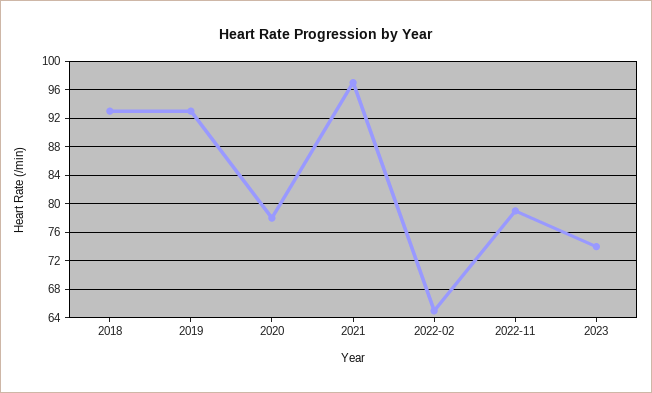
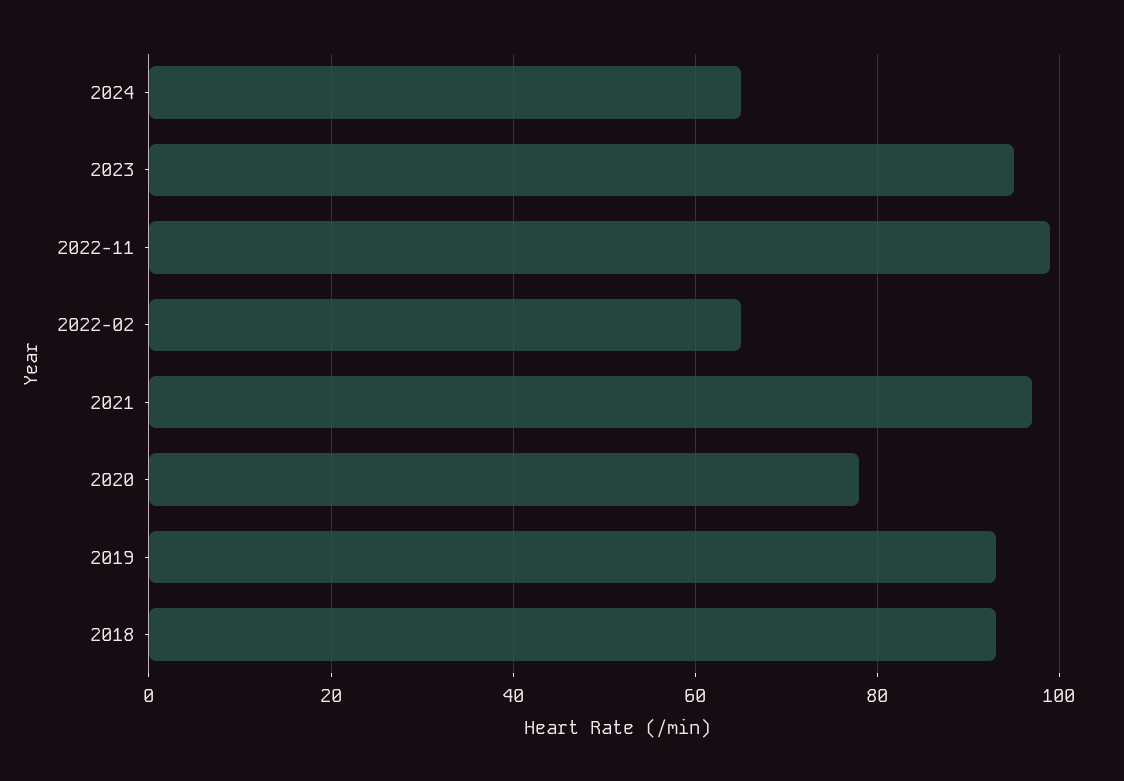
2022-11: 79 -> 100
2023: 74 -> 95
2024: none -> 65

